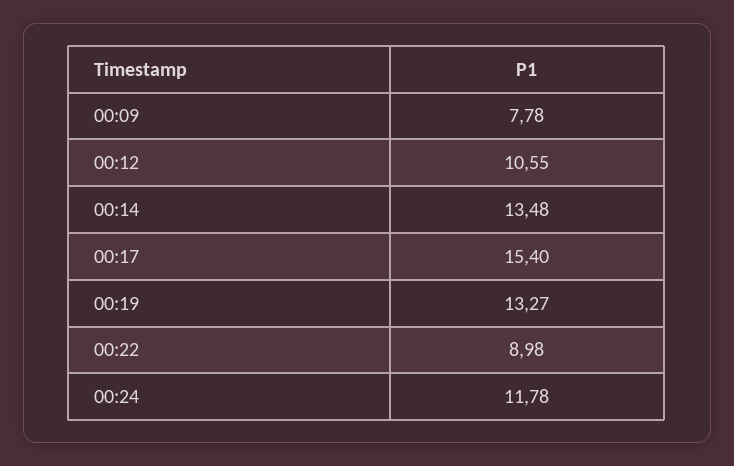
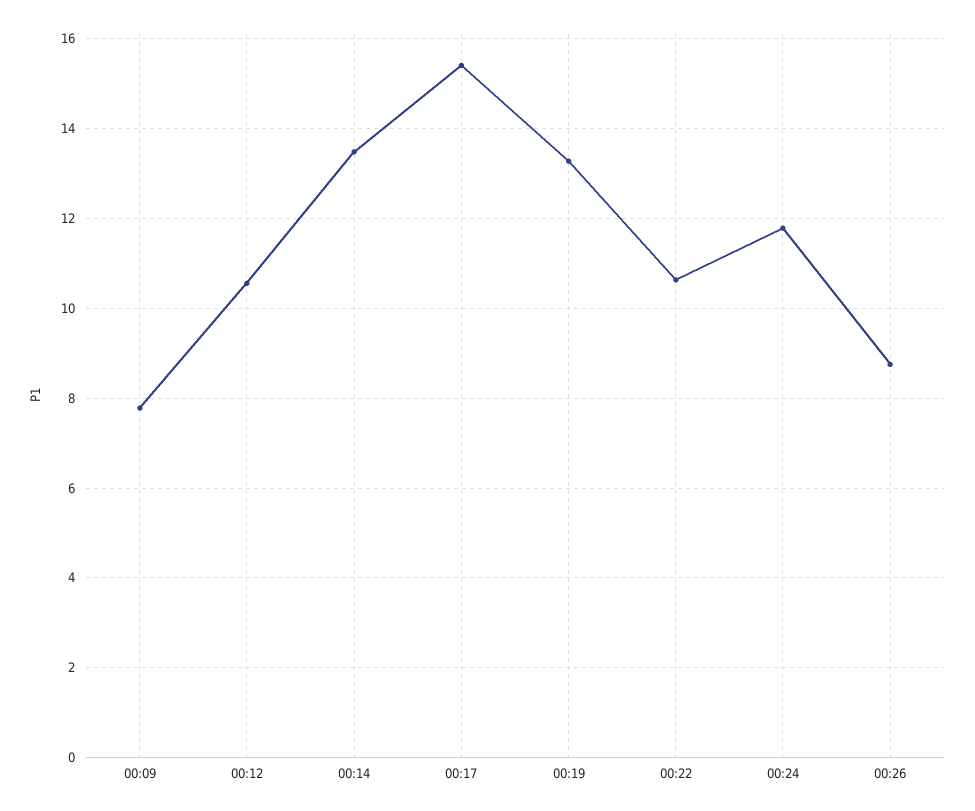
00:22: 8.98 -> 10.6
00:26: none -> 8.8

